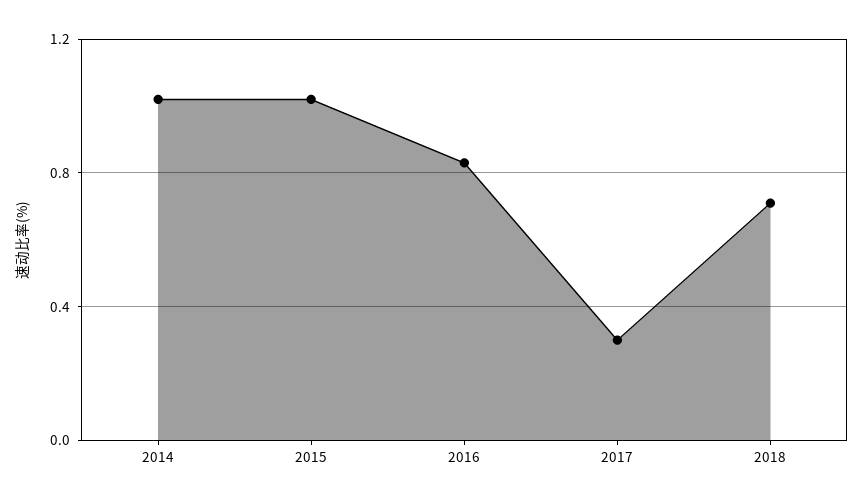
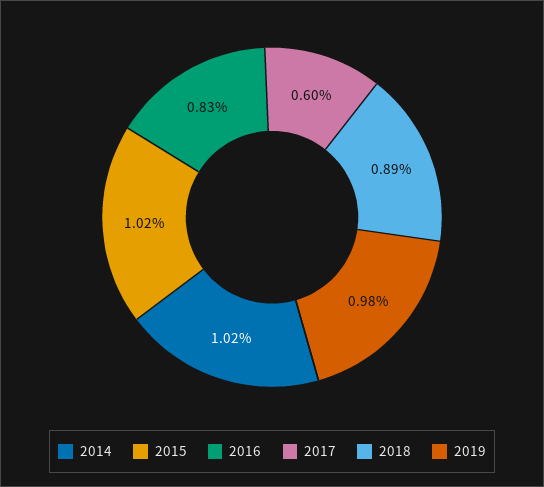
2017: 0.3 -> 0.6
2018: 0.7 -> 0.89
2019: none -> 0.98

